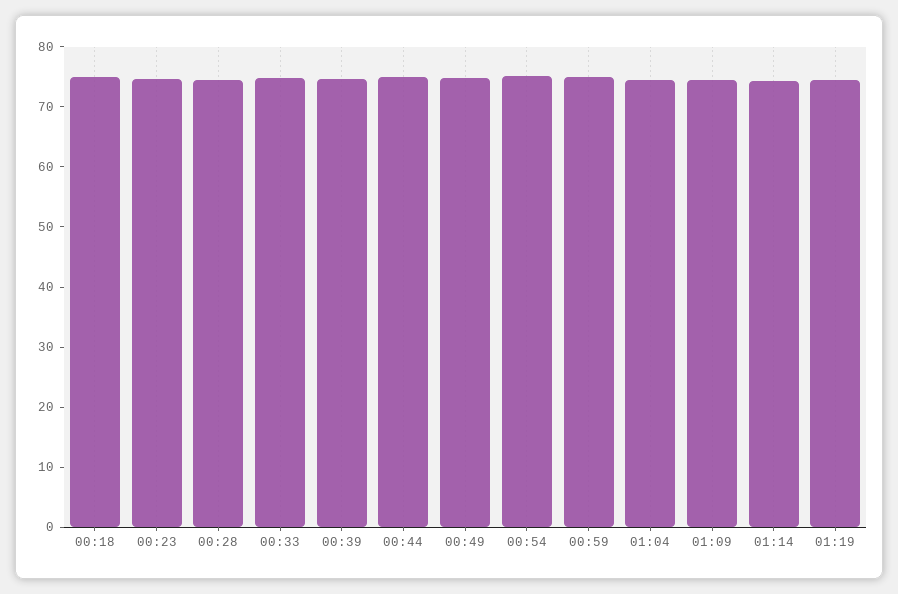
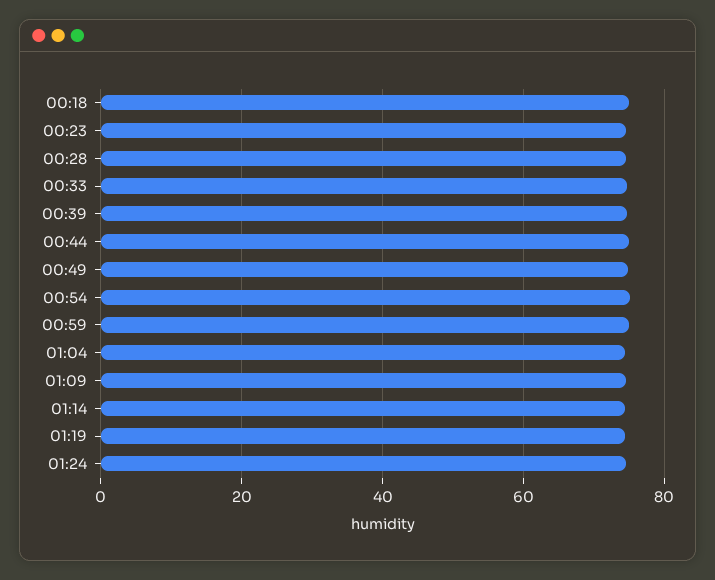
01:24: none -> 74

